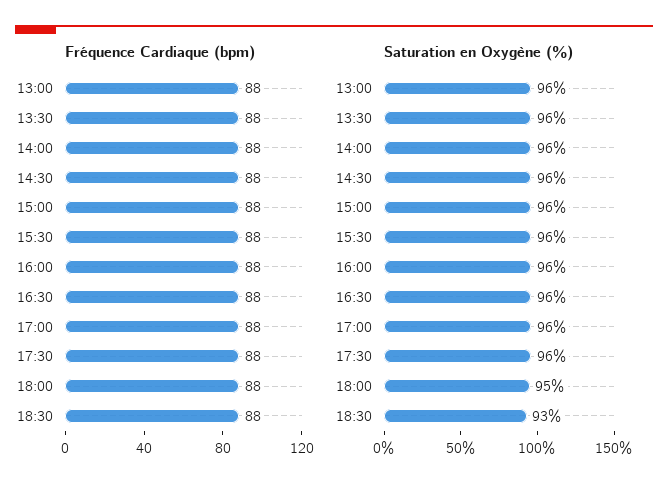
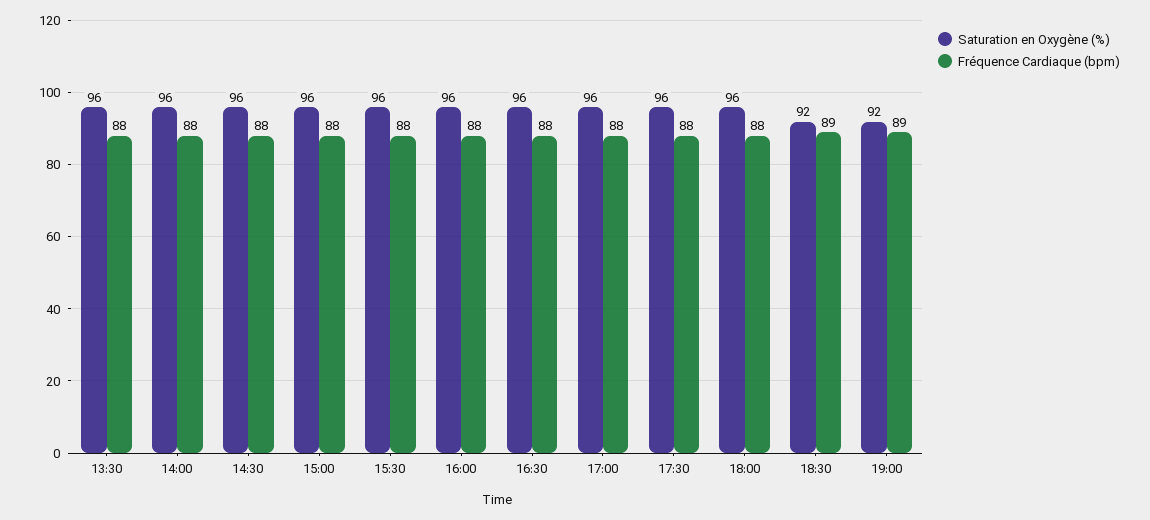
Fréquence Cardiaque (bpm), 13:00: 88 -> none
Fréquence Cardiaque (bpm), 18:30: 88 -> 89
Saturation en Oxygène (%), 13:00: 96 -> none
Saturation en Oxygène (%), 18:00: 95 -> 96
Saturation en Oxygène (%), 18:30: 93 -> 92
Saturation en Oxygène (%), 19:00: none -> 92
Fréquence Cardiaque (bpm), 19:00: none -> 89

